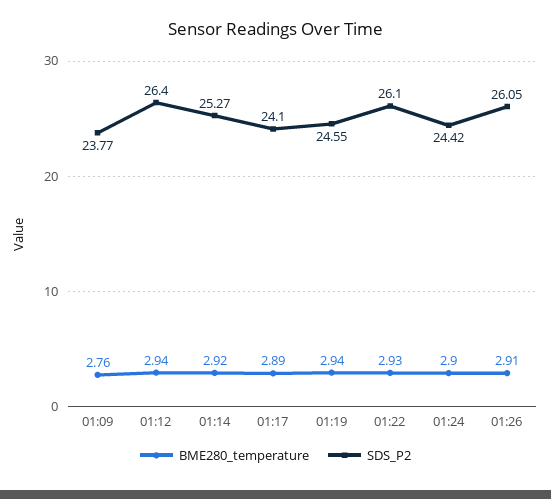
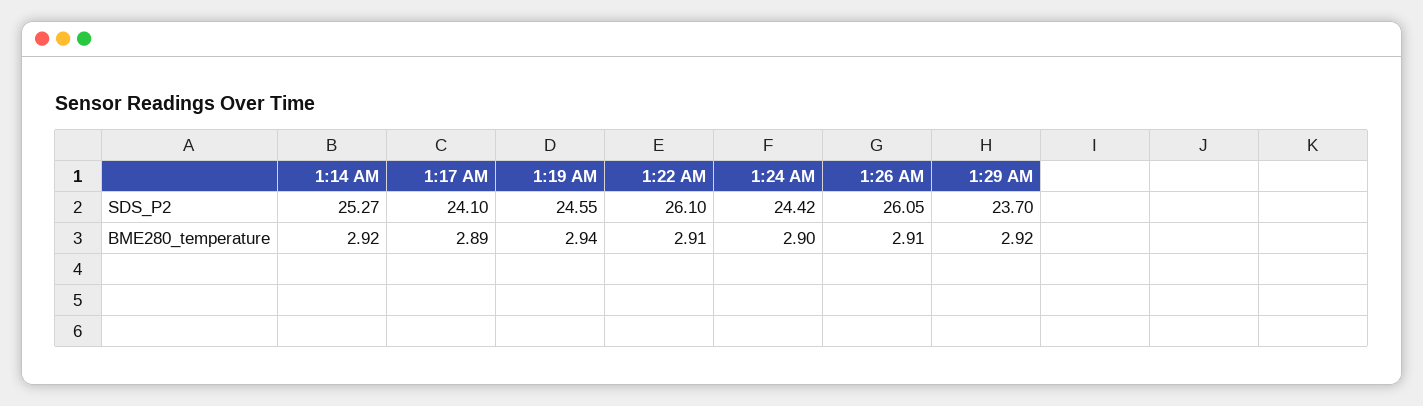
BME280_temperature, 01:09: 2.76 -> none
SDS_P2, 01:09: 23.77 -> none
BME280_temperature, 01:12: 2.94 -> none
SDS_P2, 01:12: 26.4 -> none
BME280_temperature, 01:22: 2.93 -> 2.91
SDS_P2, 1:29 AM: none -> 23.7
BME280_temperature, 1:29 AM: none -> 2.92

